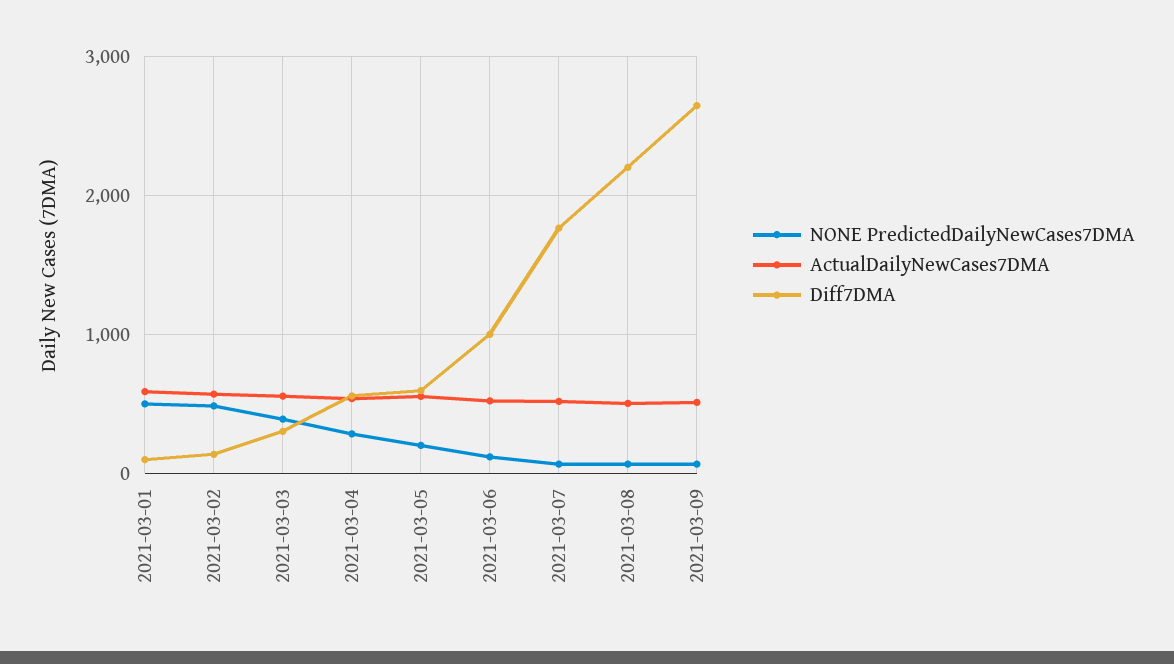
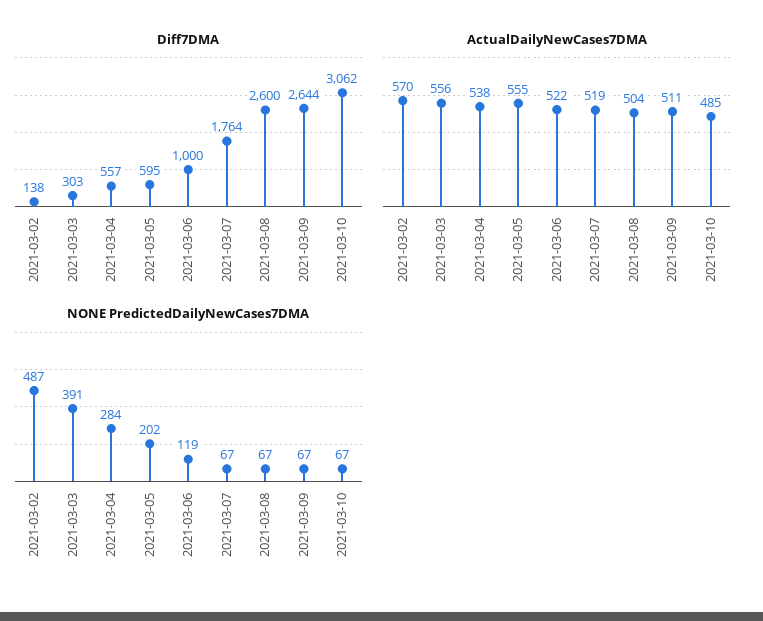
NONE PredictedDailyNewCases7DMA, 2021-03-01: 500 -> none
ActualDailyNewCases7DMA, 2021-03-01: 600 -> none
Diff7DMA, 2021-03-01: 100 -> none
Diff7DMA, 2021-03-08: 2200 -> 2600
Diff7DMA, 2021-03-10: none -> 3062
ActualDailyNewCases7DMA, 2021-03-10: none -> 485
NONE PredictedDailyNewCases7DMA, 2021-03-10: none -> 67

